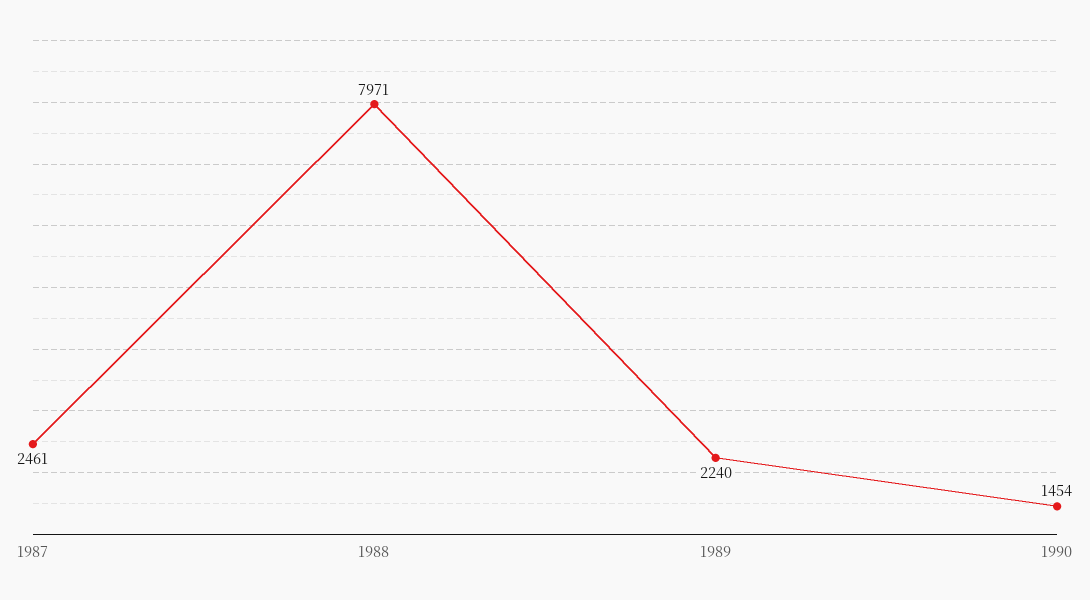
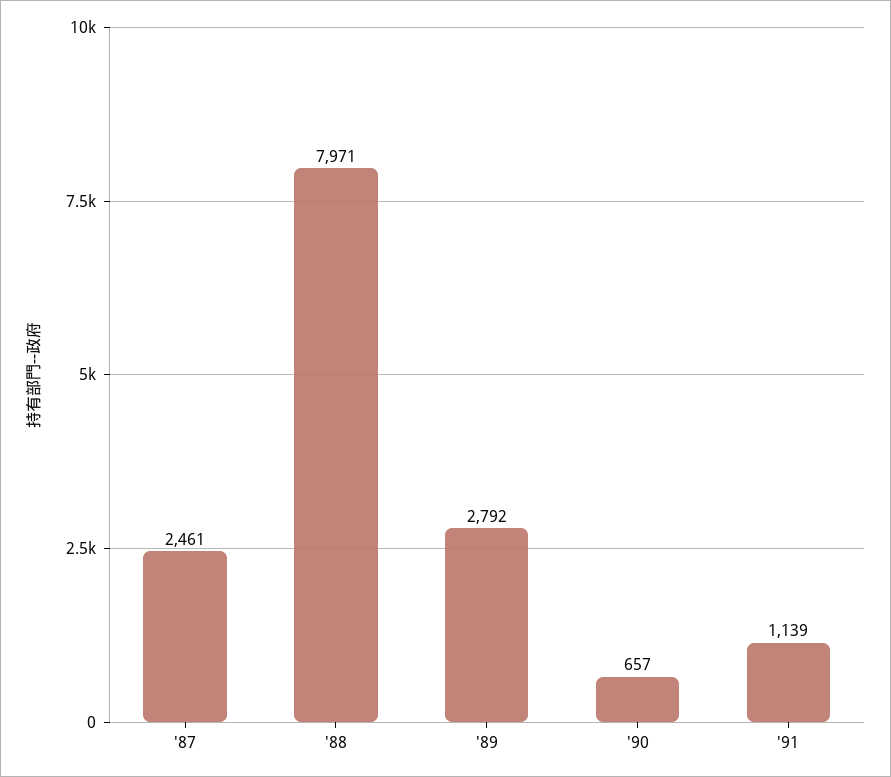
1989: 2240 -> 2792
1990: 1454 -> 657
'91: none -> 1139

